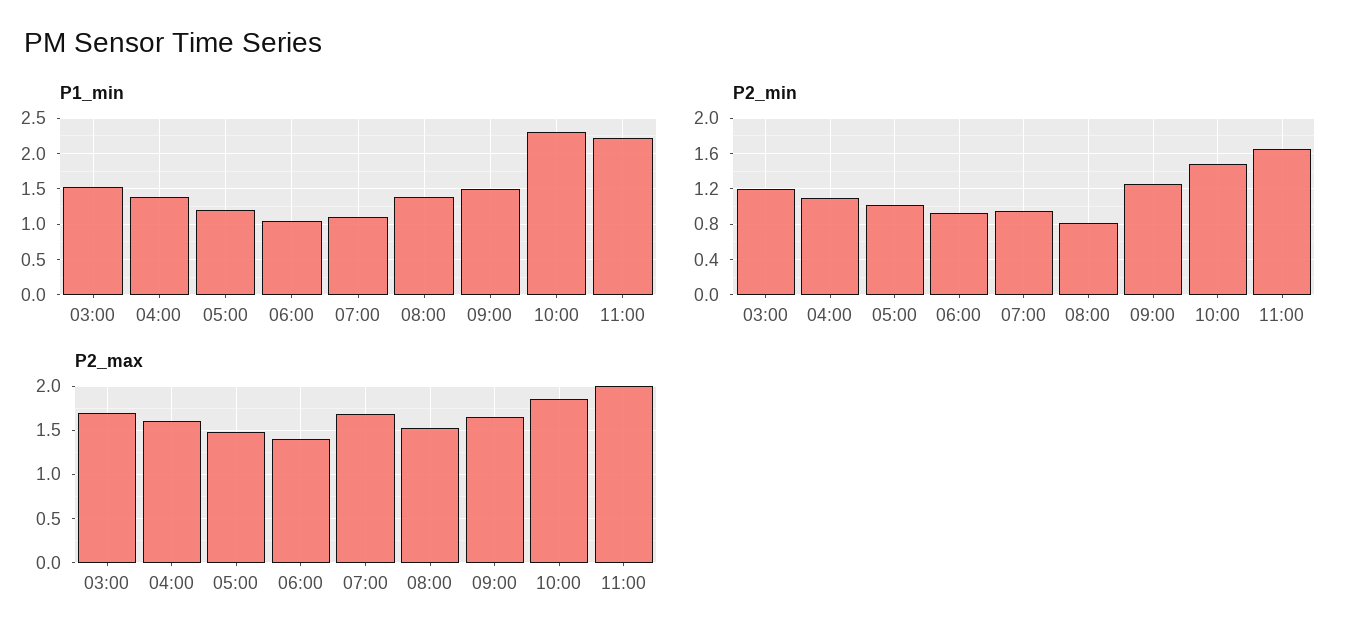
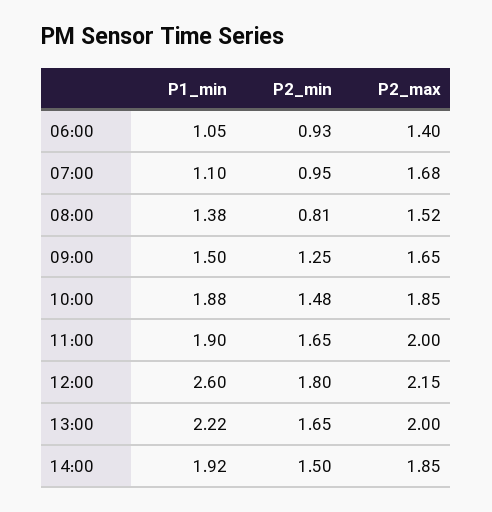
P1_min, 03:00: 1.5 -> none
P1_min, 04:00: 1.4 -> none
P1_min, 05:00: 1.2 -> none
P1_min, 10:00: 2.3 -> 1.88
P1_min, 11:00: 2.2 -> 1.9
P2_min, 03:00: 1.2 -> none
P2_min, 04:00: 1.1 -> none
P2_min, 05:00: 1 -> none
P2_max, 03:00: 1.7 -> none
P2_max, 04:00: 1.6 -> none
P2_max, 05:00: 1.5 -> none
P1_min, 12:00: none -> 2.6
P2_min, 12:00: none -> 1.8
P2_max, 12:00: none -> 2.15
P1_min, 13:00: none -> 2.22
P2_min, 13:00: none -> 1.65
P2_max, 13:00: none -> 2
P1_min, 14:00: none -> 1.92
P2_min, 14:00: none -> 1.5
P2_max, 14:00: none -> 1.85

